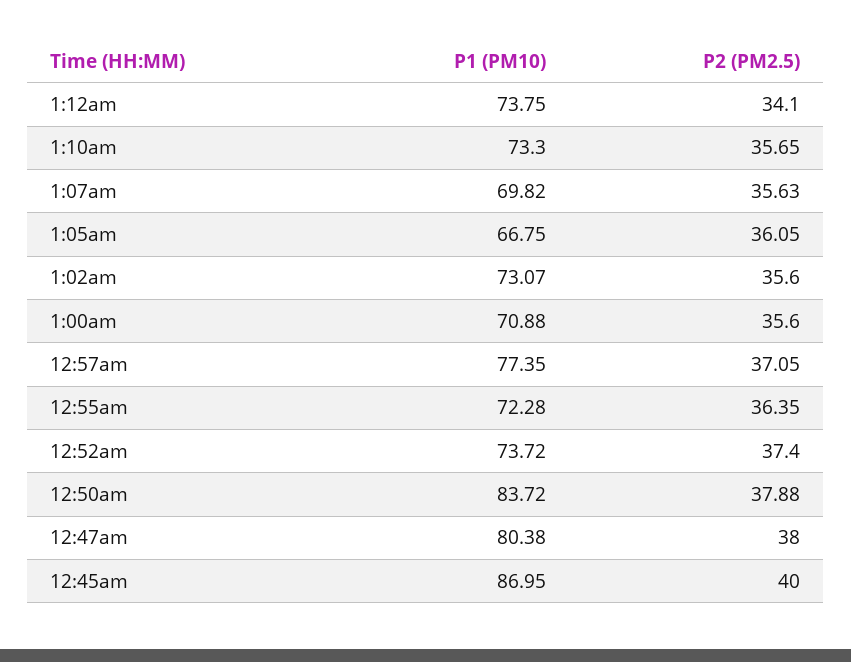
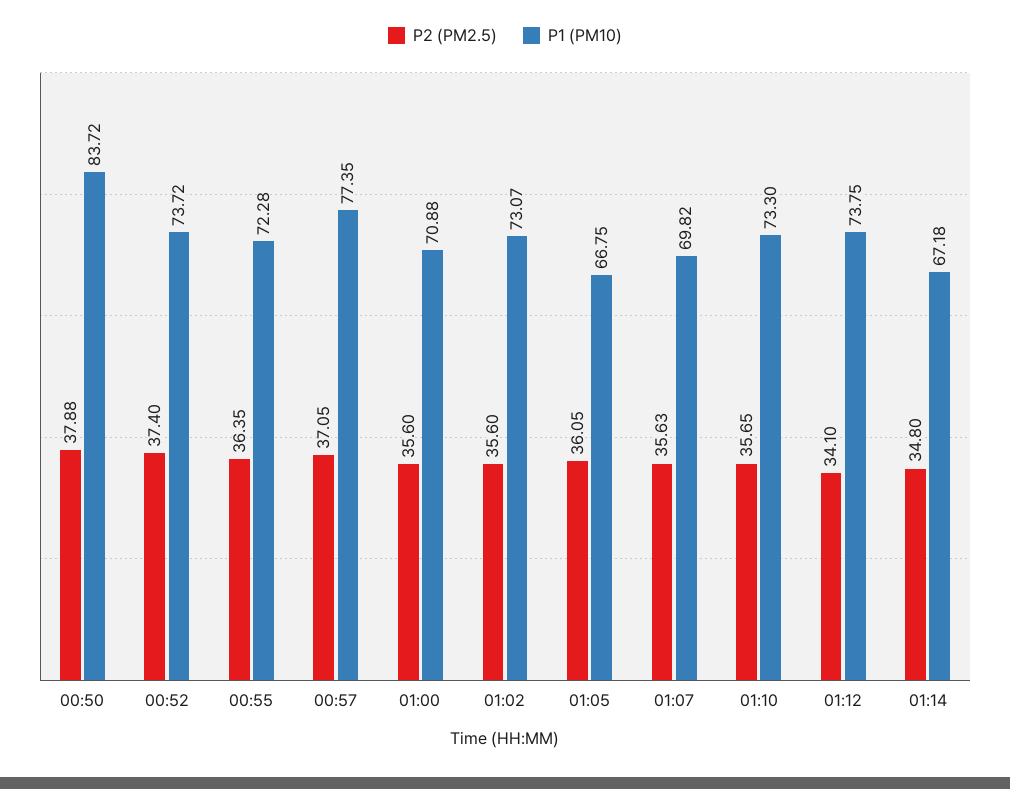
P1 (PM10), 12:47am: 80.38 -> none
P2 (PM2.5), 12:47am: 38 -> none
P1 (PM10), 12:45am: 86.95 -> none
P2 (PM2.5), 12:45am: 40 -> none
P2 (PM2.5), 01:14: none -> 34.8
P1 (PM10), 01:14: none -> 67.18

